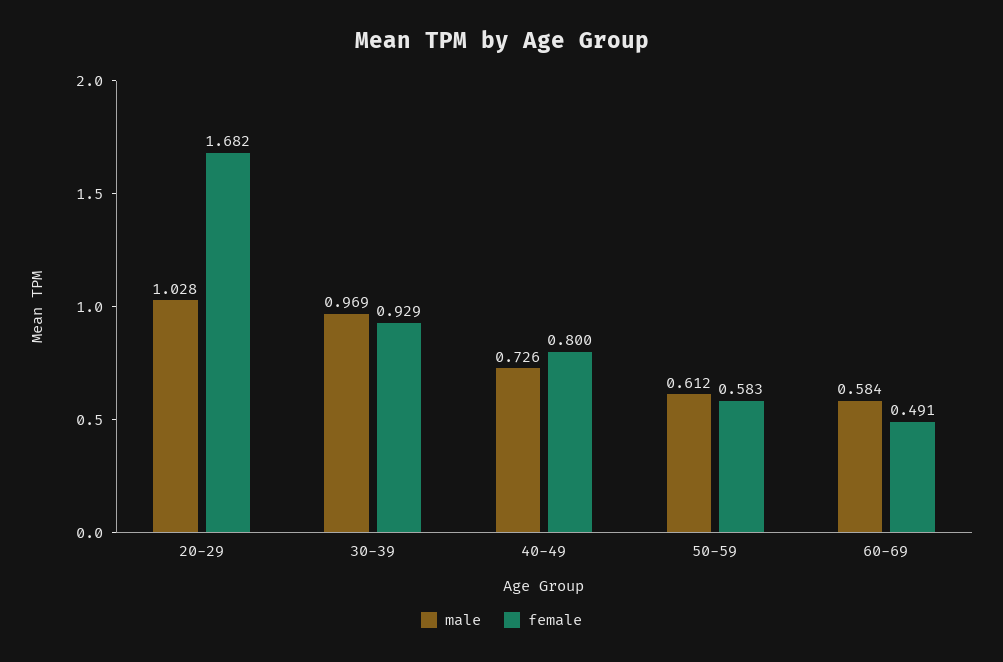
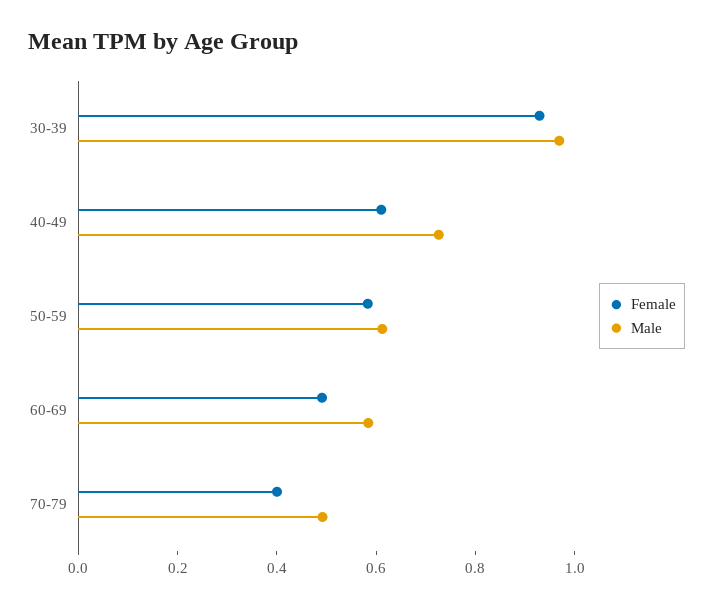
male, 20-29: 1.028 -> none
female, 20-29: 1.682 -> none
female, 40-49: 0.8 -> 0.6
female, 70-79: none -> 0.4
male, 70-79: none -> 0.5

